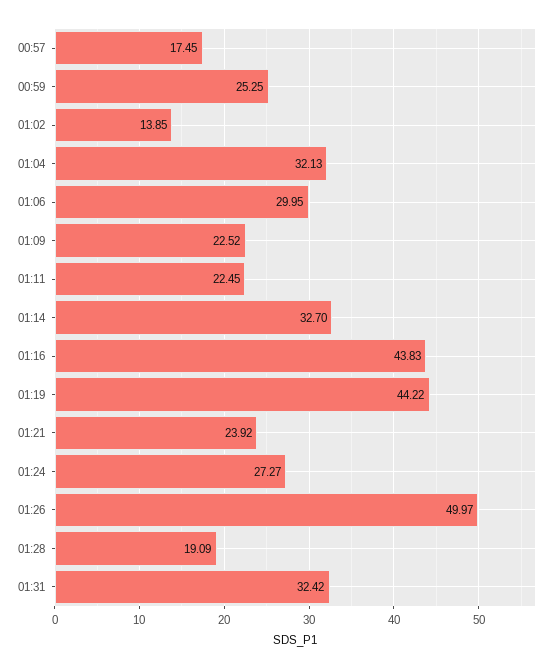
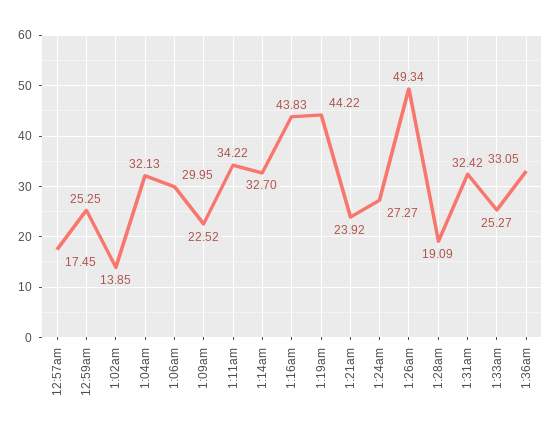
01:11: 22.45 -> 34.22
01:26: 49.97 -> 49.34
1:33am: none -> 25.27
1:36am: none -> 33.05

